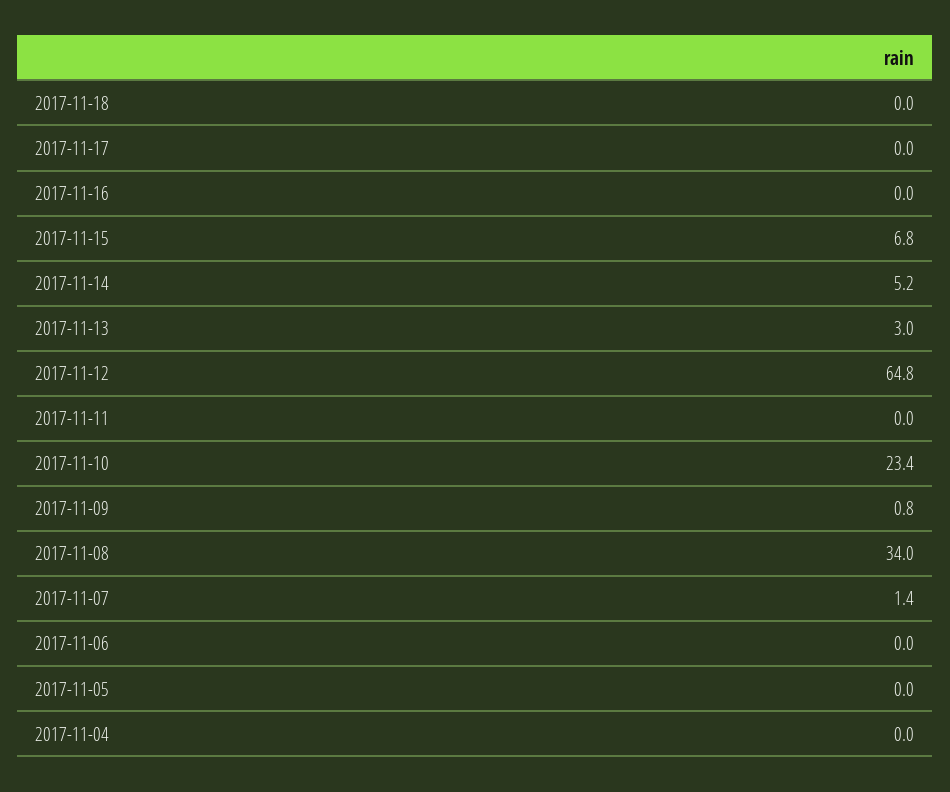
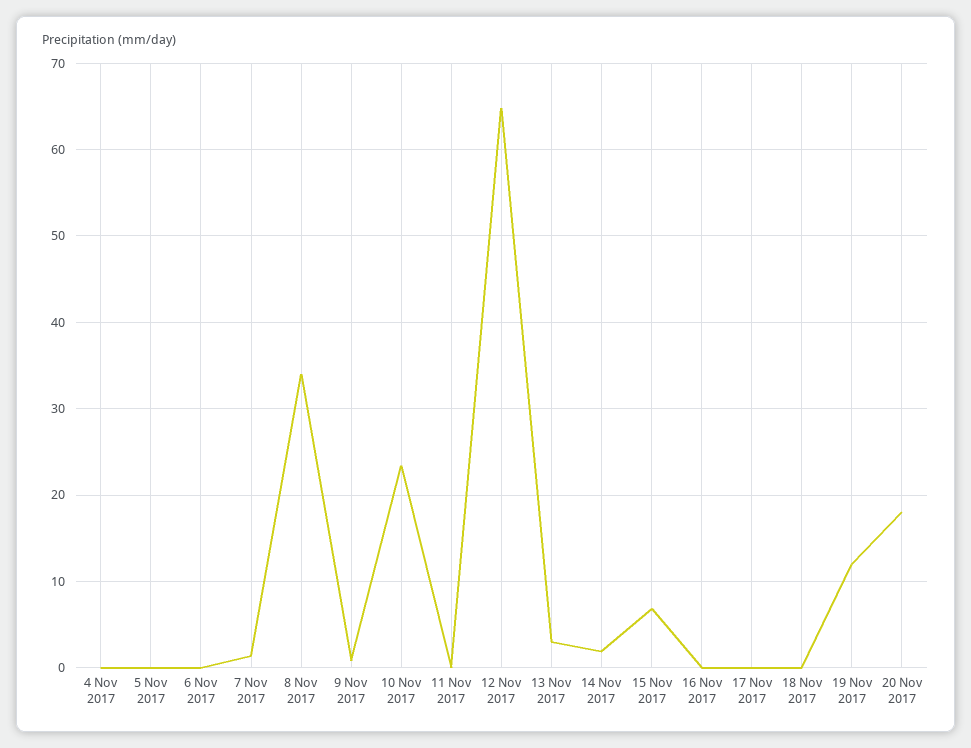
2017-11-14: 5.2 -> 2
19 Nov 2017: none -> 12
20 Nov 2017: none -> 18

